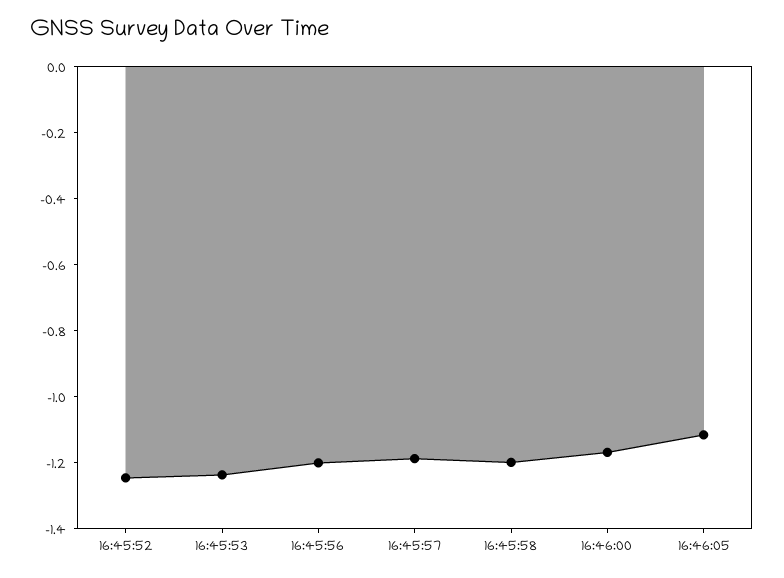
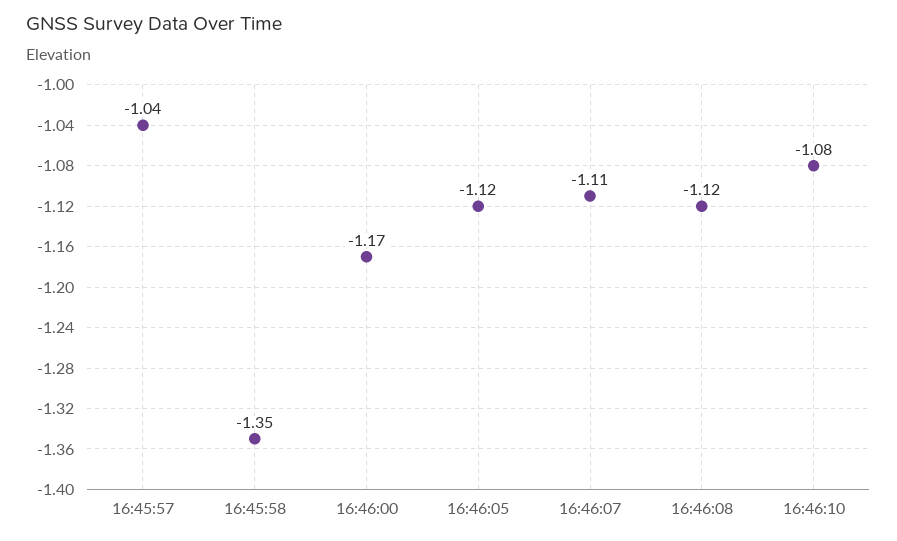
16:45:52: -1.25 -> none
16:45:53: -1.25 -> none
16:45:56: -1.2 -> none
16:45:57: -1.2 -> -1.04
16:45:58: -1.2 -> -1.35
16:46:07: none -> -1.11
16:46:08: none -> -1.12
16:46:10: none -> -1.08

